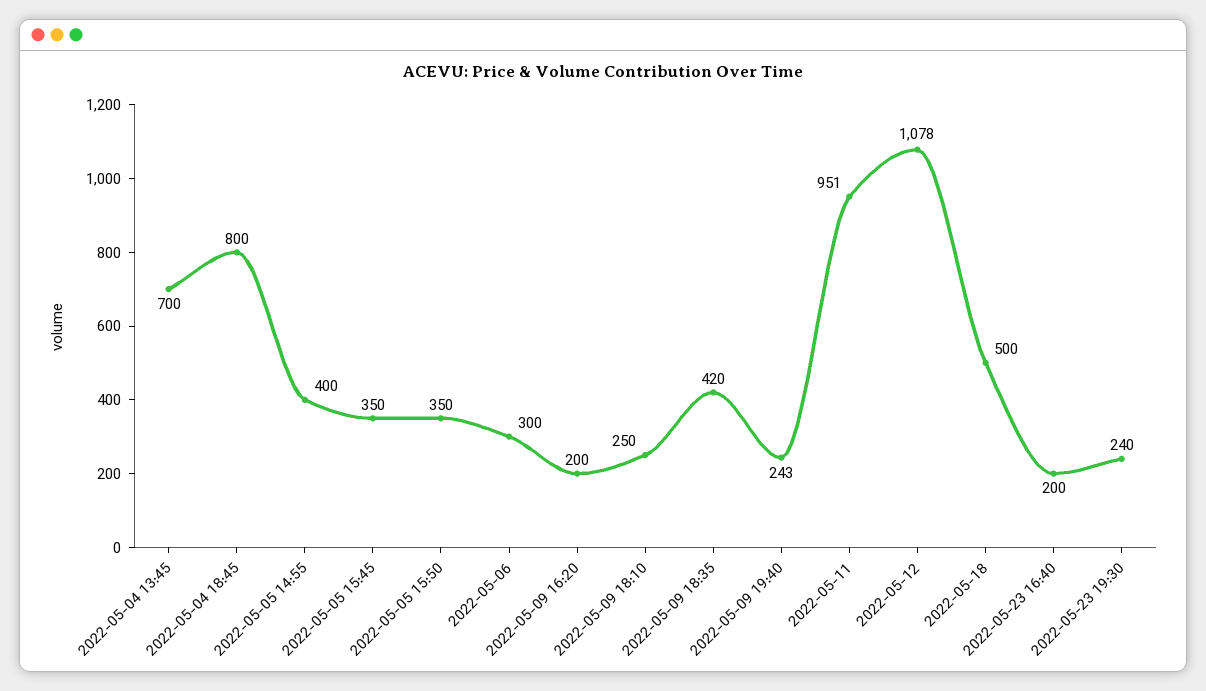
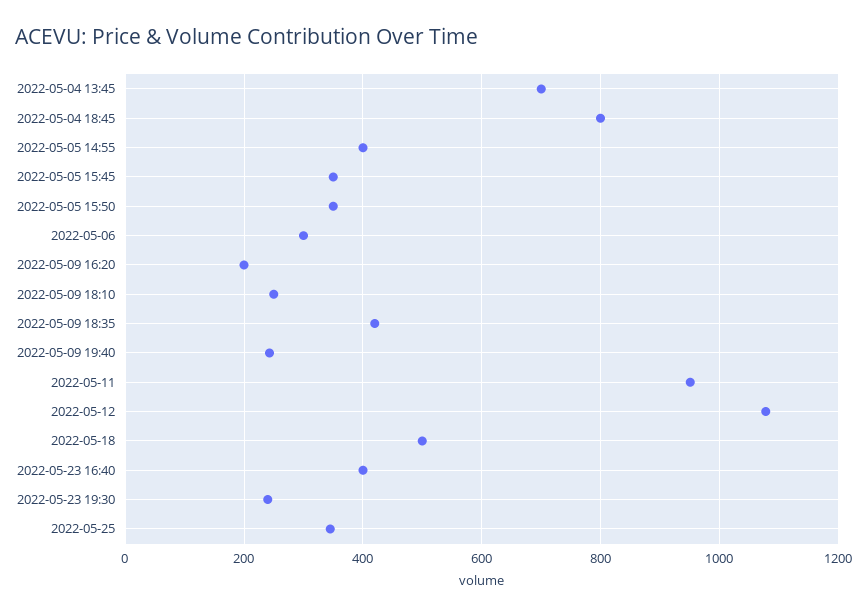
2022-05-23 16:40: 200 -> 400
2022-05-25: none -> 340

